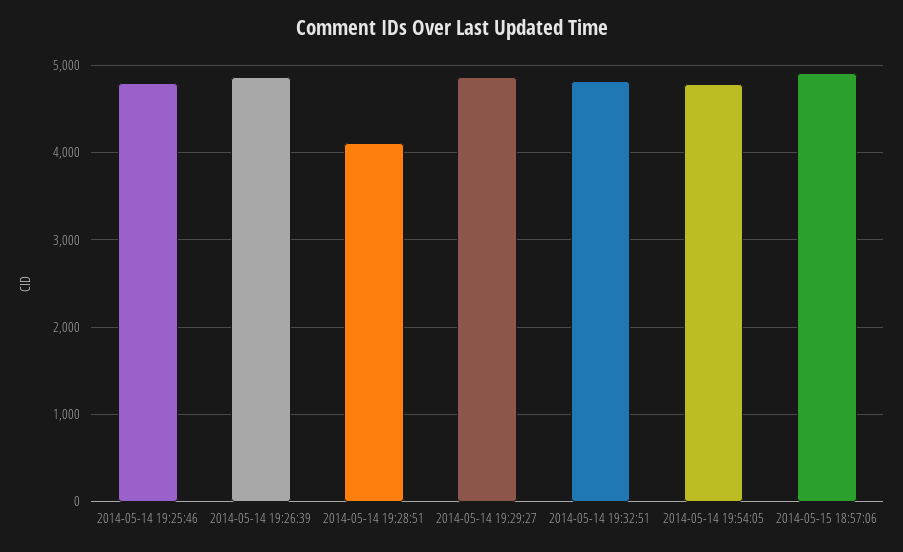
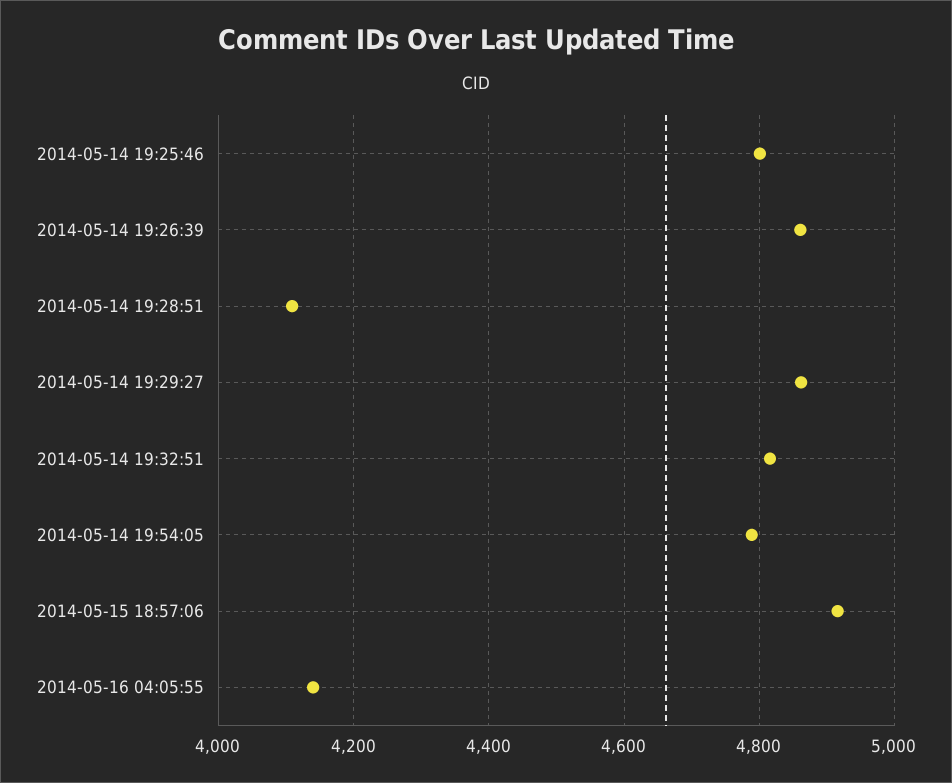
2014-05-16 04:05:55: none -> 4140

